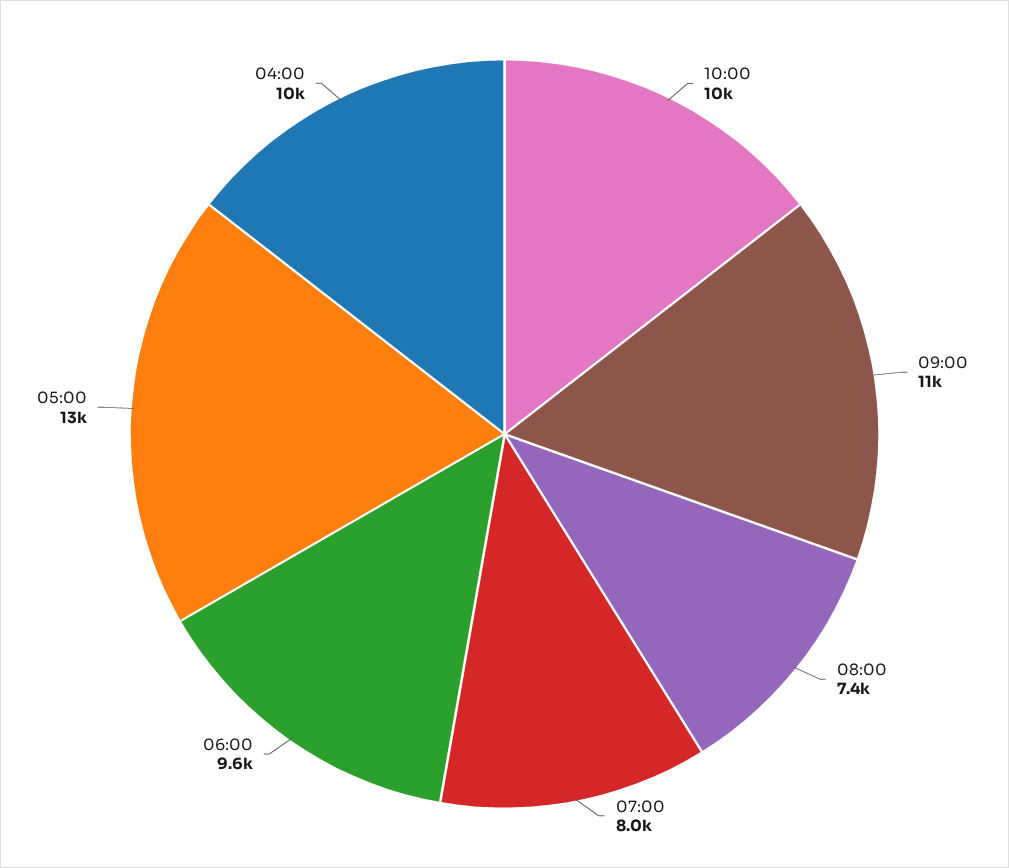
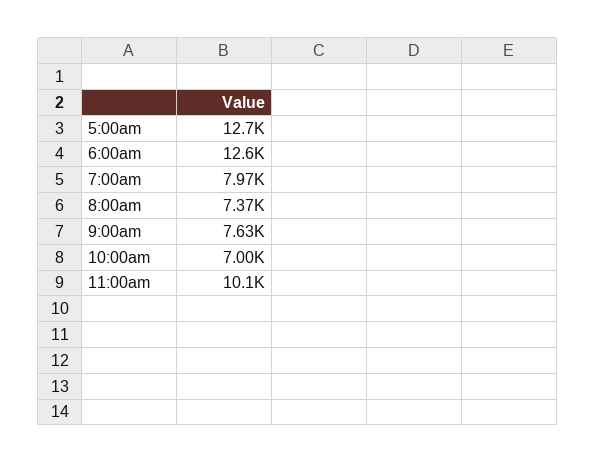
10:00: 10000 -> 7000
09:00: 11000 -> 7630
06:00: 9600 -> 12600
04:00: 10000 -> none
11:00am: none -> 10100

